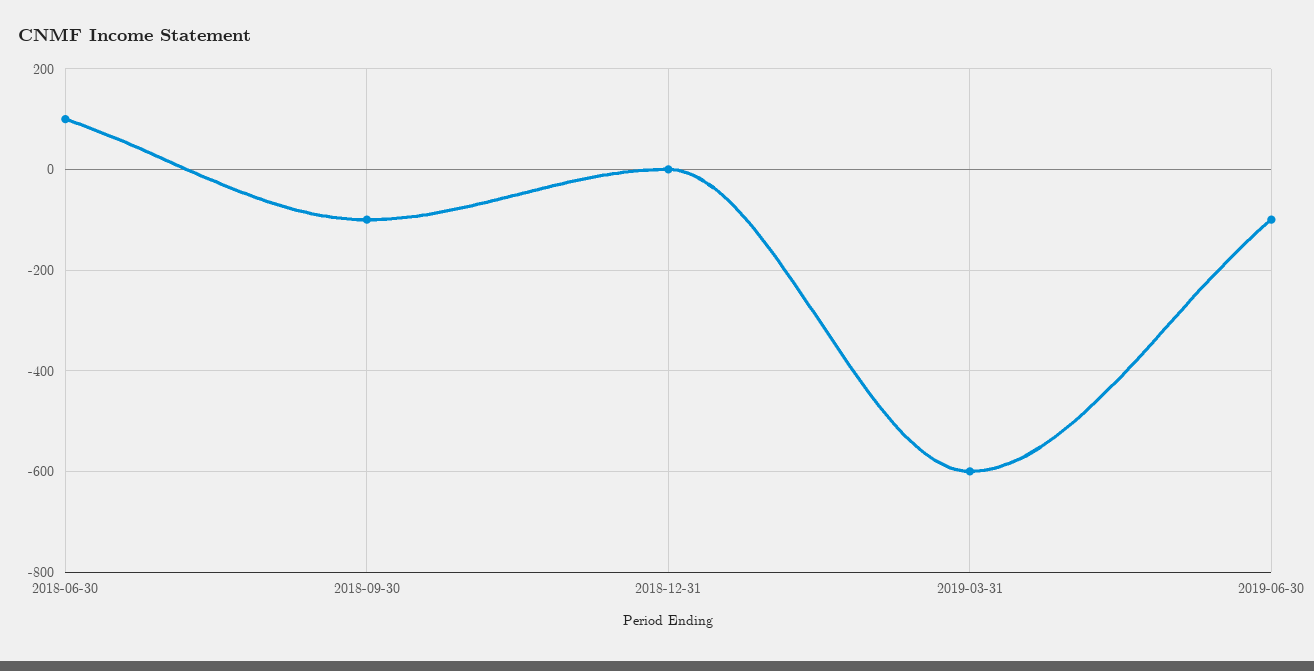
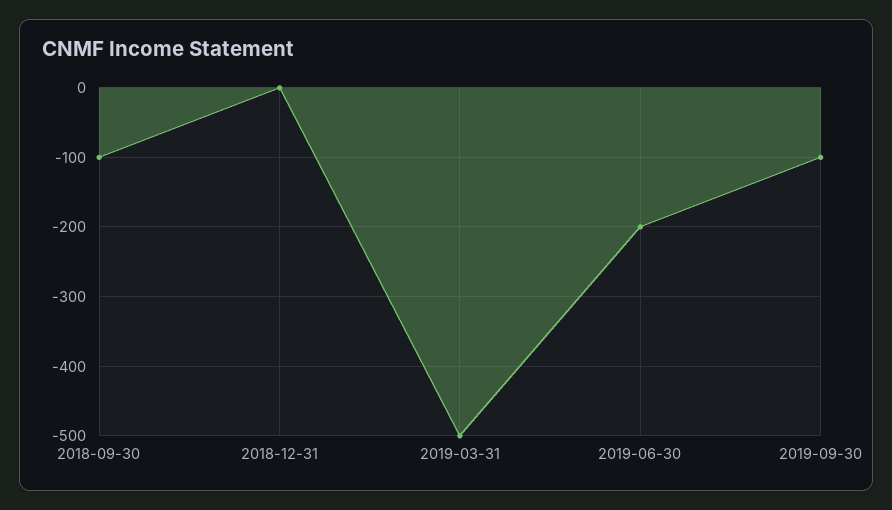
2018-06-30: 100 -> none
2019-03-31: -600 -> -500
2019-06-30: -100 -> -200
2019-09-30: none -> -100

